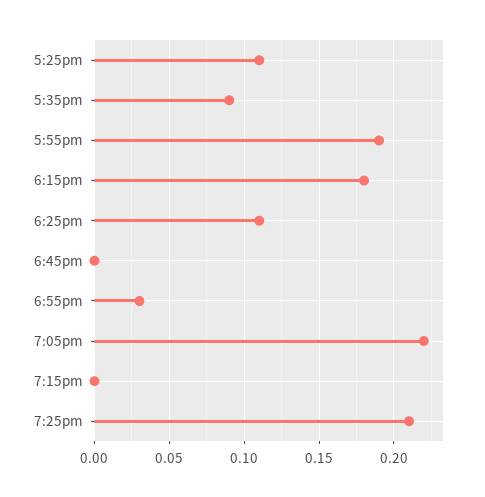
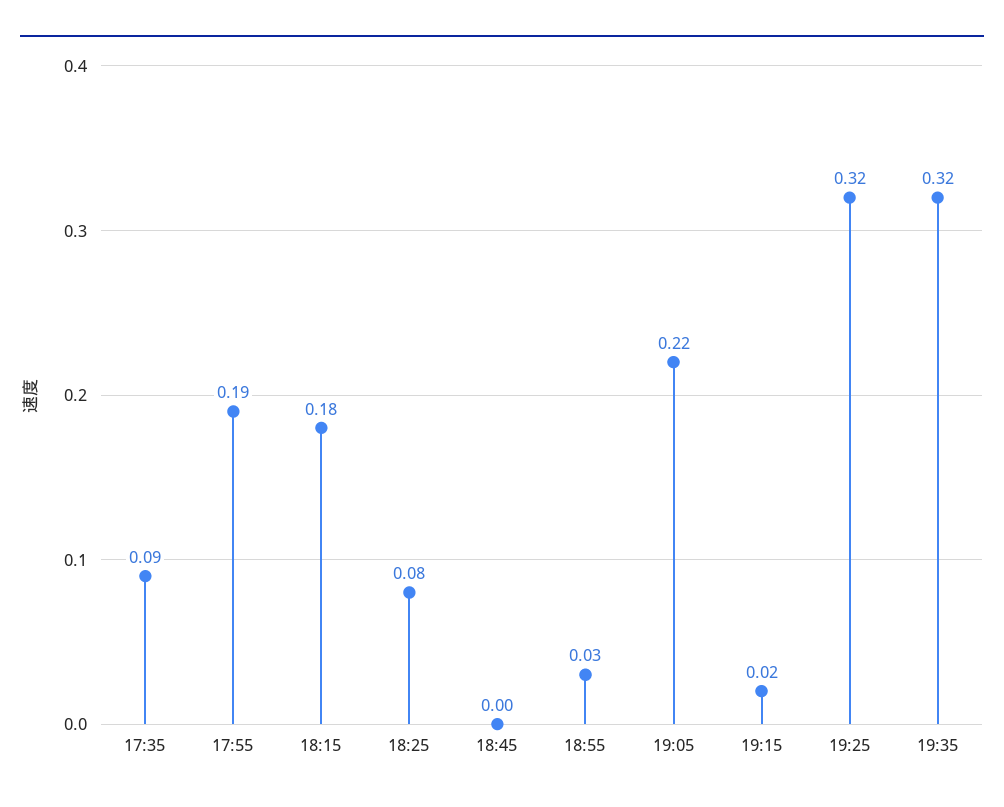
5:25pm: 0.11 -> none
6:25pm: 0.11 -> 0.08
7:15pm: 0 -> 0.02
7:25pm: 0.21 -> 0.32
19:35: none -> 0.32

